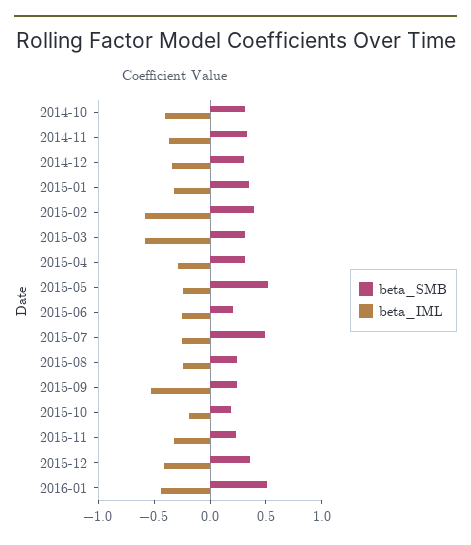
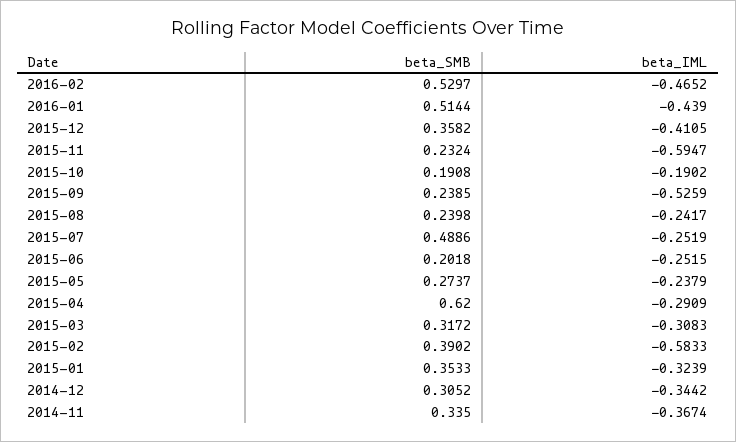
beta_SMB, 2014-10: 0.3 -> none
beta_IML, 2014-10: -0.4 -> none
beta_IML, 2015-03: -0.6 -> -0.3083
beta_SMB, 2015-04: 0.3 -> 0.62
beta_SMB, 2015-05: 0.5 -> 0.2737
beta_IML, 2015-11: -0.3 -> -0.5947
beta_SMB, 2016-02: none -> 0.5297
beta_IML, 2016-02: none -> -0.4652

